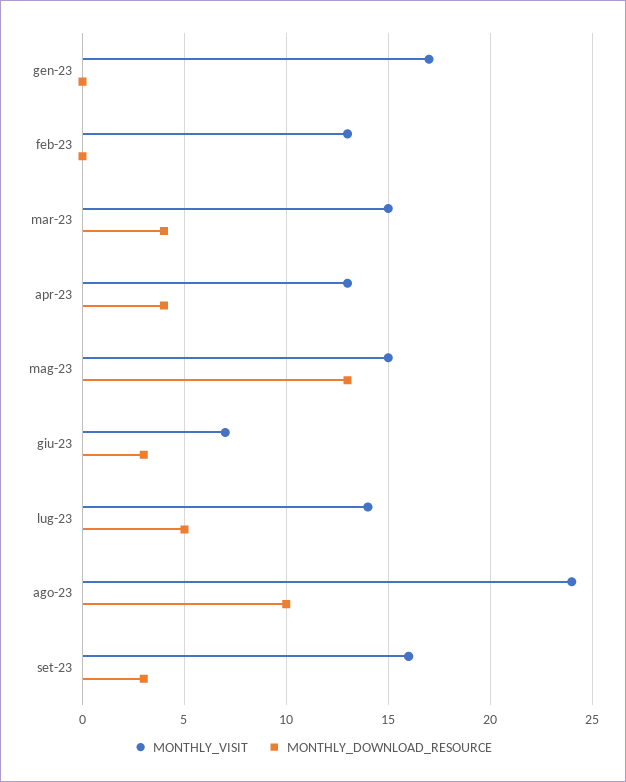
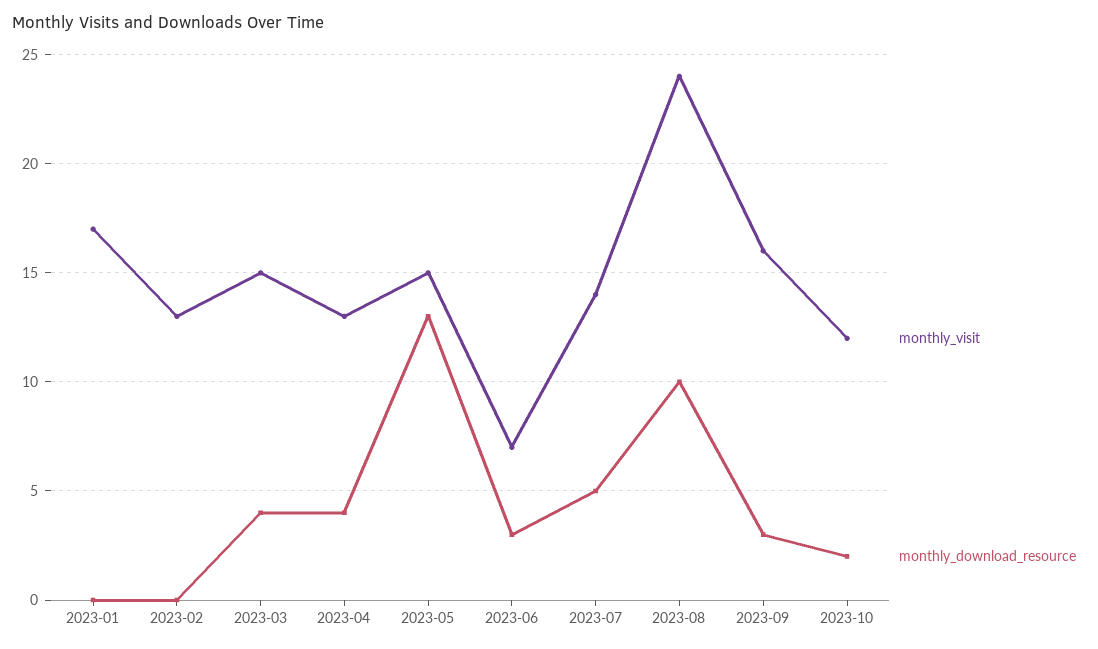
MONTHLY_VISIT, 2023-10: none -> 12
MONTHLY_DOWNLOAD_RESOURCE, 2023-10: none -> 2

